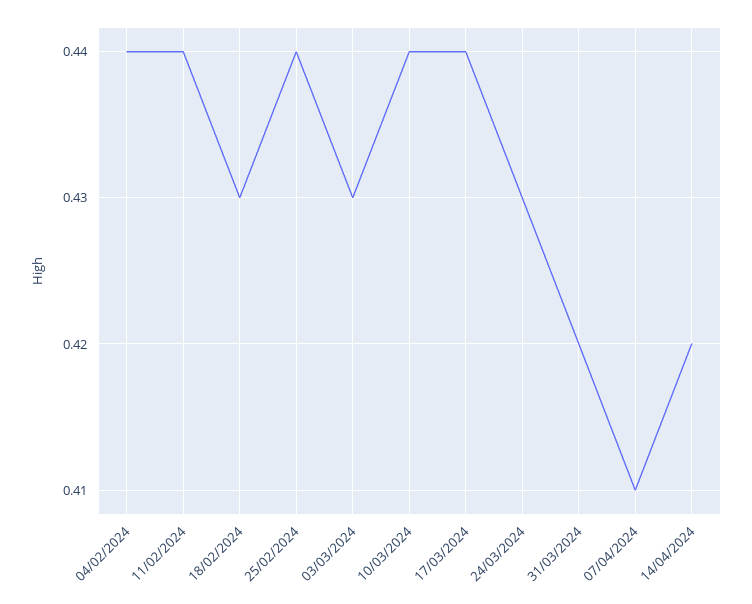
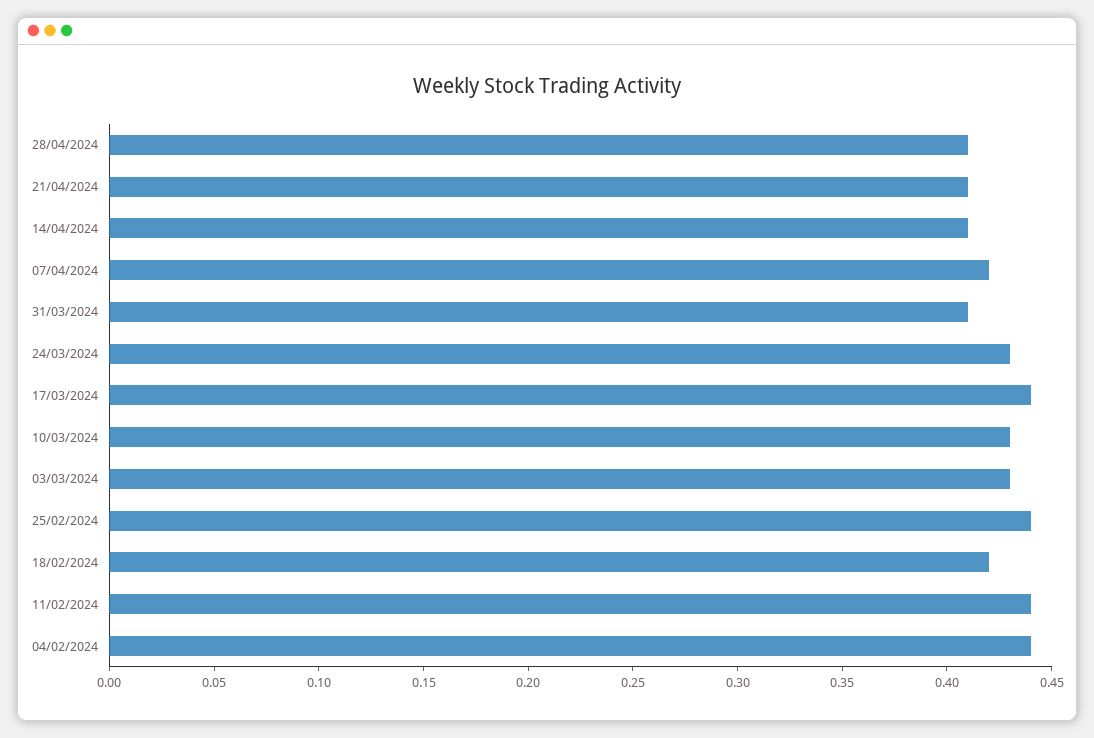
18/02/2024: 0.43 -> 0.42
10/03/2024: 0.44 -> 0.43
31/03/2024: 0.42 -> 0.41
07/04/2024: 0.41 -> 0.42
14/04/2024: 0.42 -> 0.41
28/04/2024: none -> 0.41
21/04/2024: none -> 0.41

